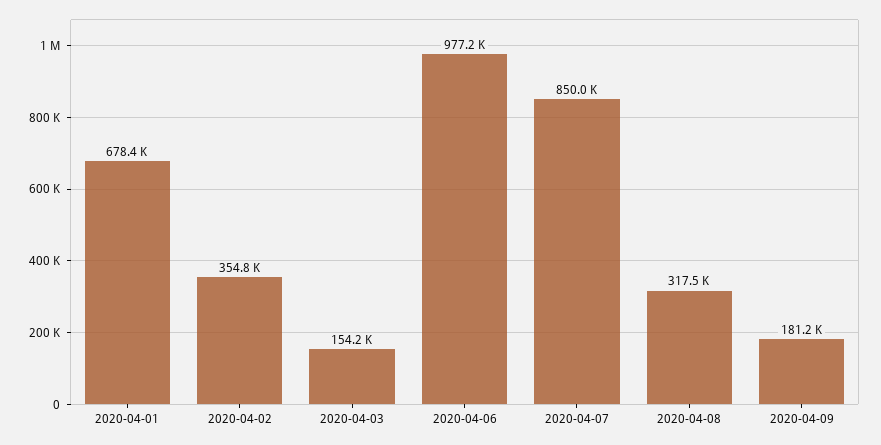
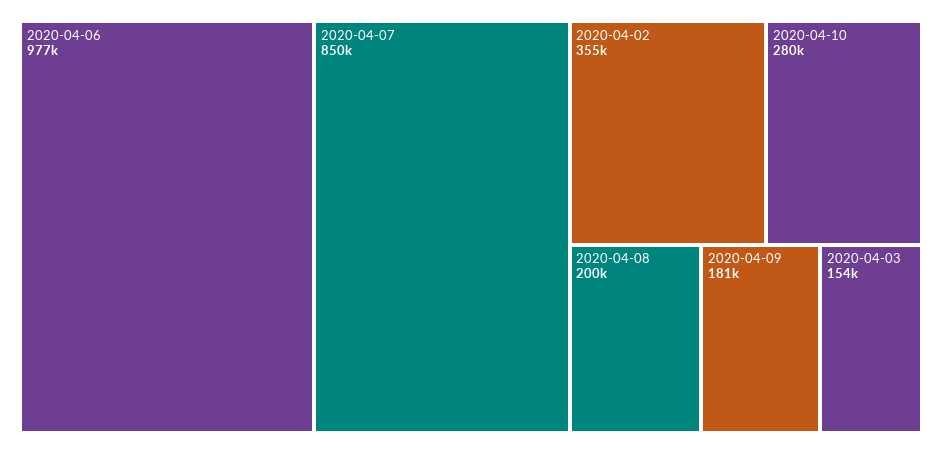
2020-04-01: 678400 -> none
2020-04-08: 317500 -> 200000
2020-04-10: none -> 280000

